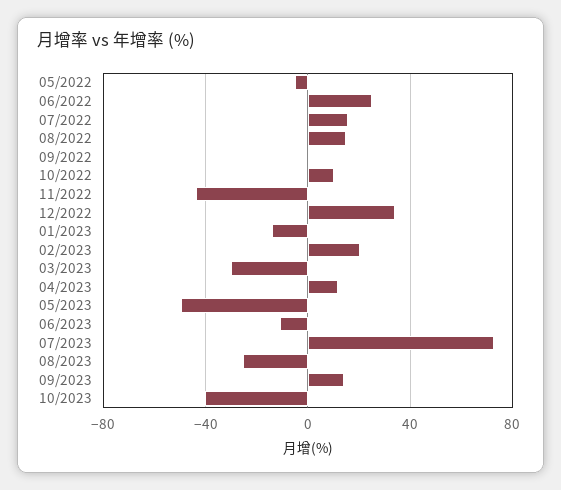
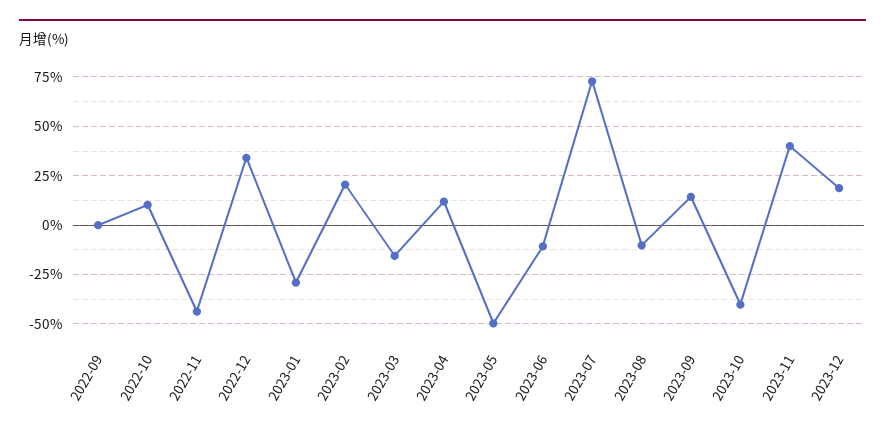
05/2022: -5 -> none
06/2022: 25 -> none
07/2022: 15 -> none
08/2022: 15 -> none
01/2023: -15 -> -30
03/2023: -30 -> -15
08/2023: -25 -> -10
2023-11: none -> 40
2023-12: none -> 20

